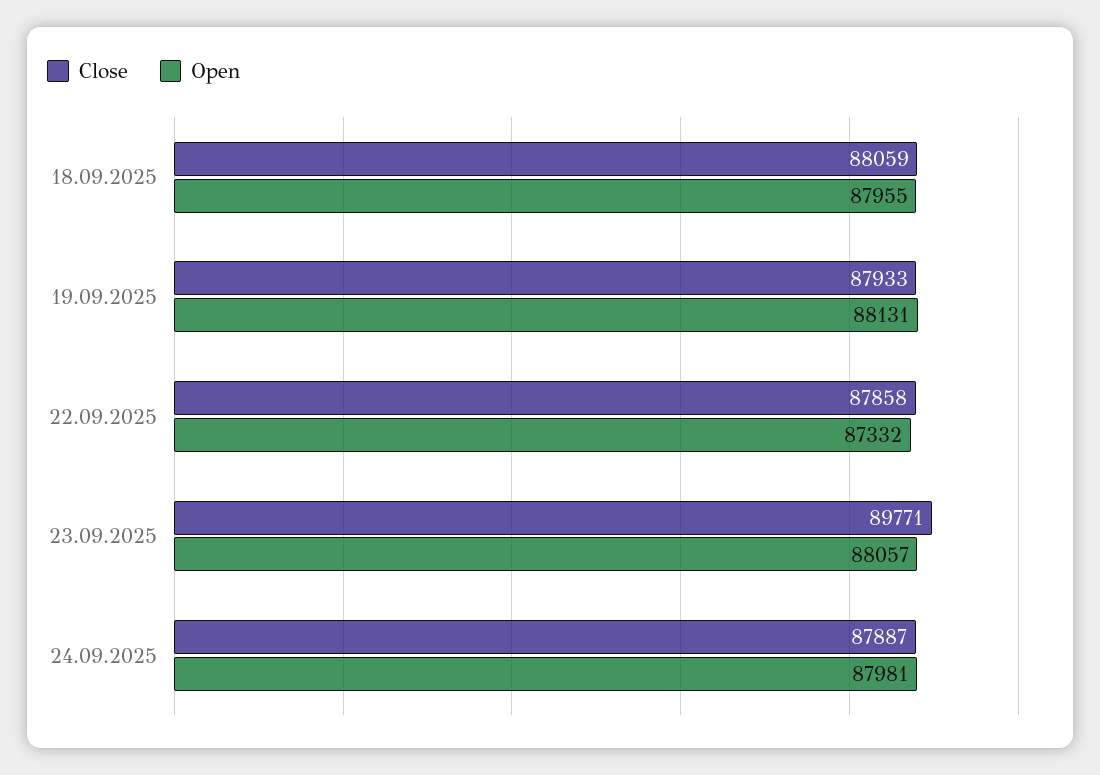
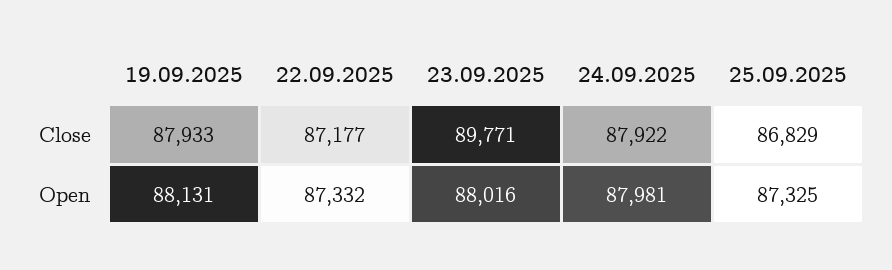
Close, 18.09.2025: 88059 -> none
Open, 18.09.2025: 87955 -> none
Close, 22.09.2025: 87858 -> 87177
Open, 23.09.2025: 88057 -> 88016
Close, 24.09.2025: 87887 -> 87922
Close, 25.09.2025: none -> 86829
Open, 25.09.2025: none -> 87325

